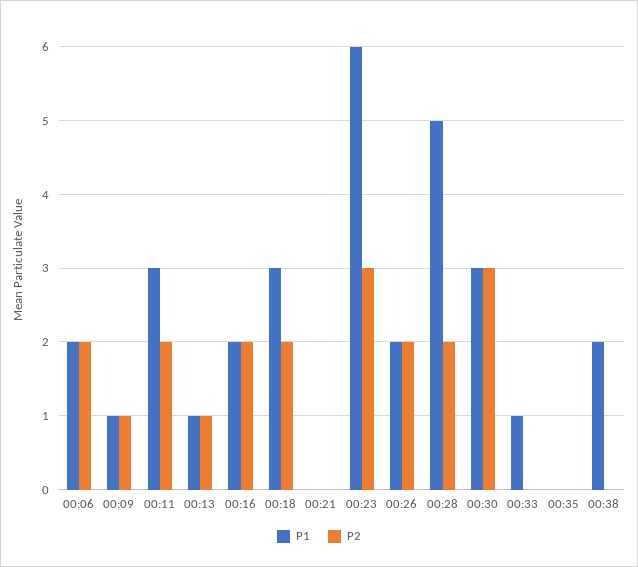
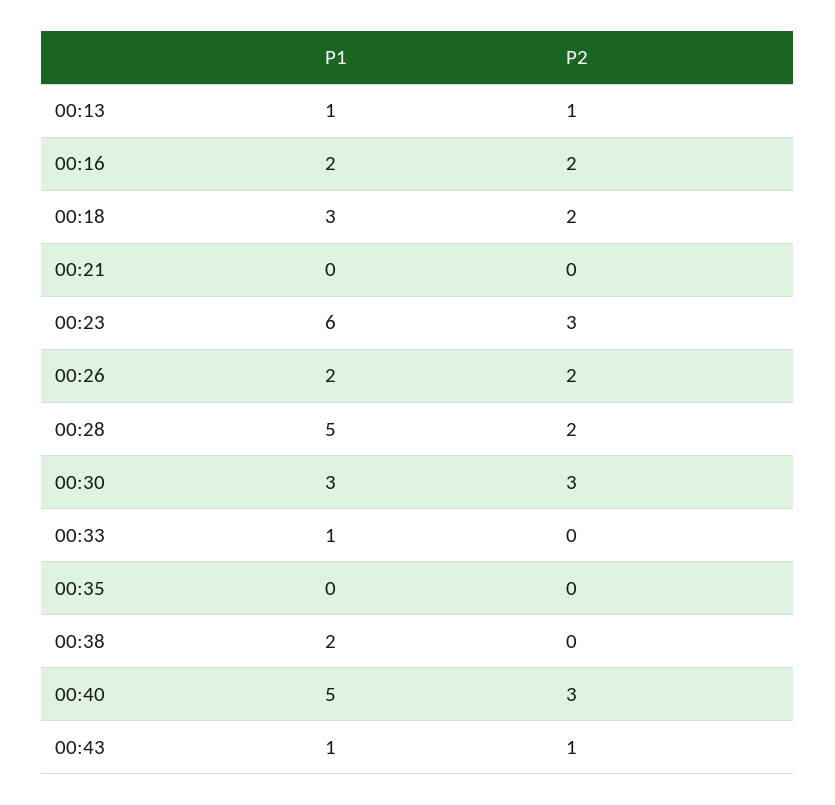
P1, 00:06: 2 -> none
P2, 00:06: 2 -> none
P1, 00:09: 1 -> none
P2, 00:09: 1 -> none
P1, 00:11: 3 -> none
P2, 00:11: 2 -> none
P1, 00:40: none -> 5
P2, 00:40: none -> 3
P1, 00:43: none -> 1
P2, 00:43: none -> 1

